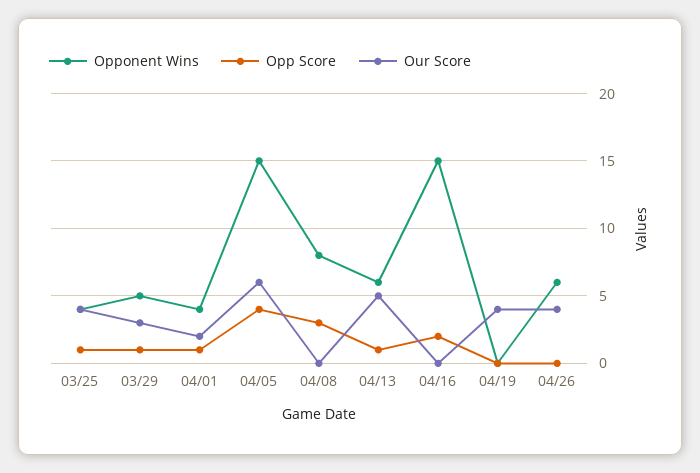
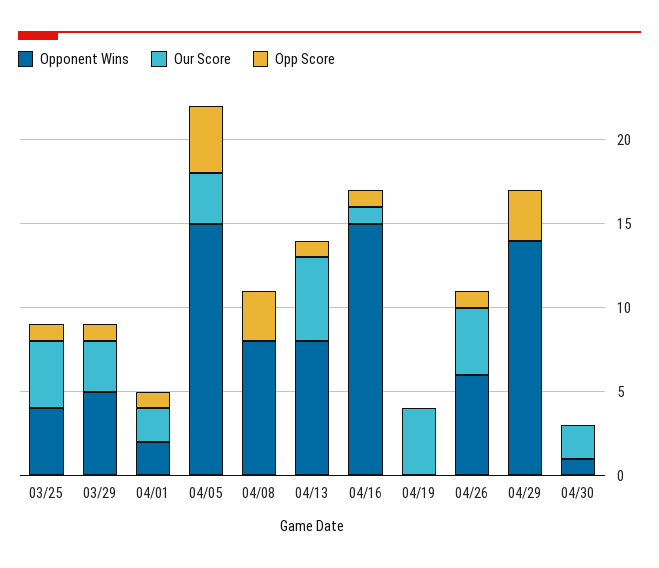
Opponent Wins, 04/01: 4 -> 2
Our Score, 04/05: 6 -> 3
Opponent Wins, 04/13: 6 -> 8
Opp Score, 04/16: 2 -> 1
Our Score, 04/16: 0 -> 1
Opp Score, 04/26: 0 -> 1
Opponent Wins, 04/29: none -> 14
Our Score, 04/29: none -> 0
Opp Score, 04/29: none -> 3
Opponent Wins, 04/30: none -> 1
Our Score, 04/30: none -> 2
Opp Score, 04/30: none -> 0

